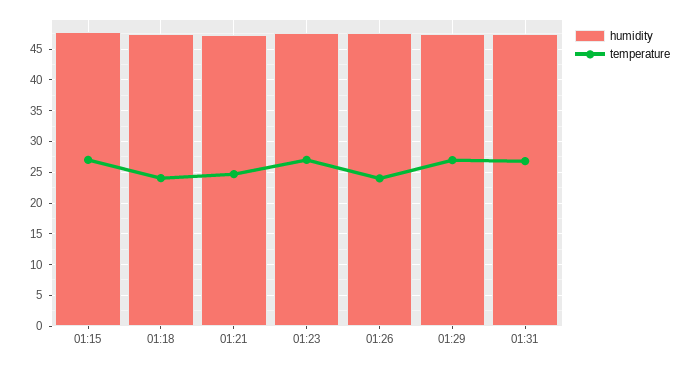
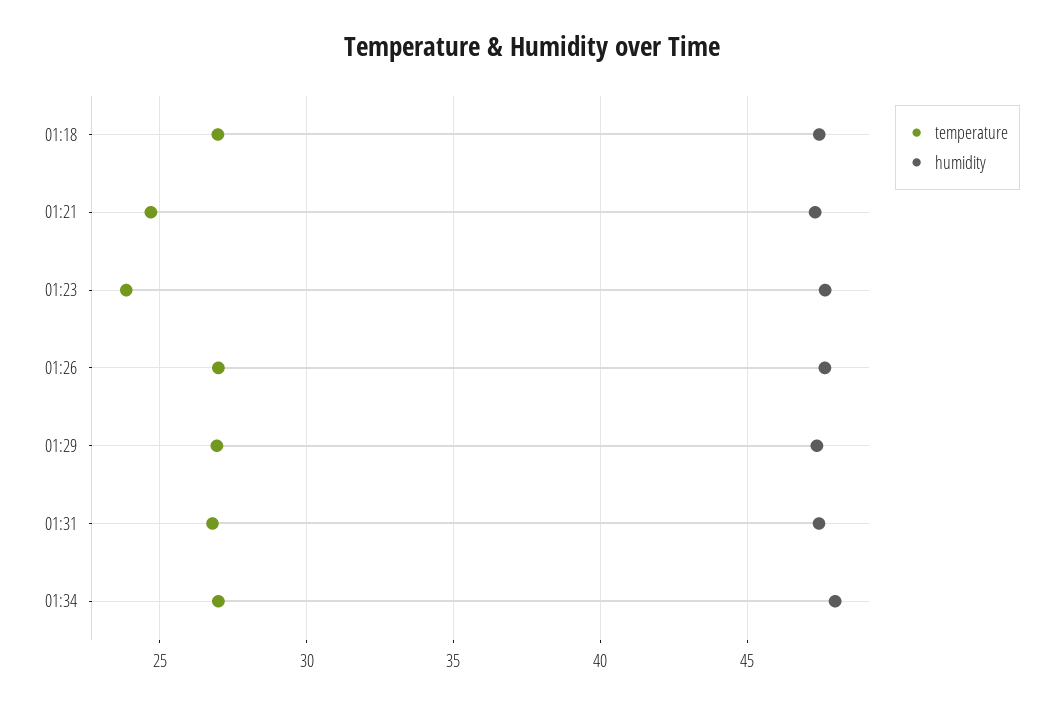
humidity, 01:15: 48 -> none
temperature, 01:15: 27 -> none
temperature, 01:18: 24 -> 27
temperature, 01:23: 27 -> 24
temperature, 01:26: 24 -> 27
temperature, 01:34: none -> 27
humidity, 01:34: none -> 48

